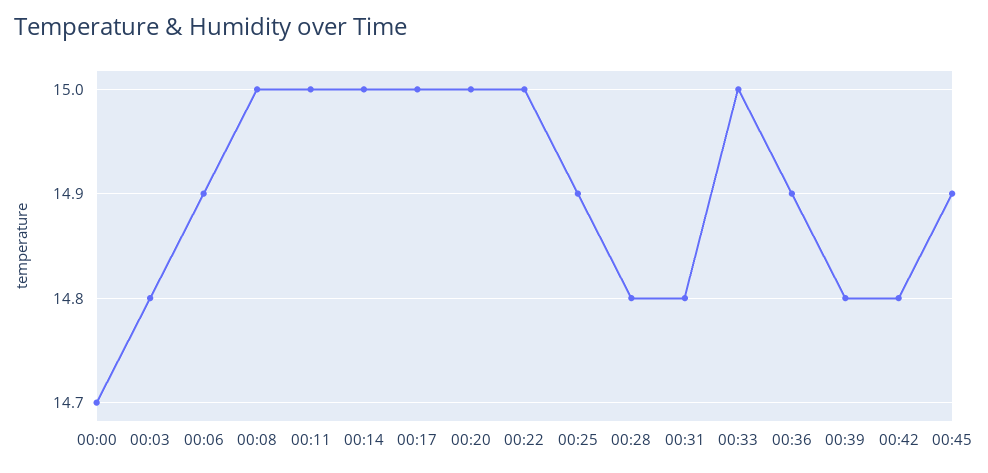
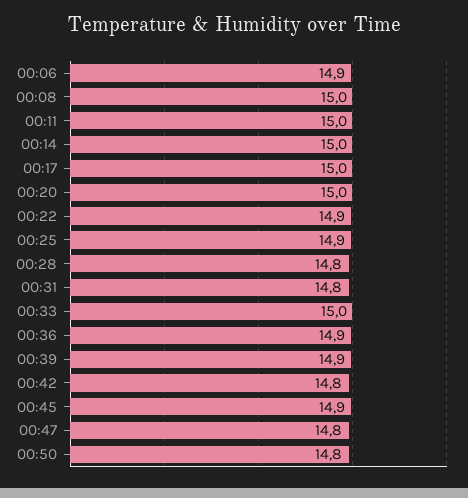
00:00: 14.7 -> none
00:03: 14.8 -> none
00:22: 15 -> 14.9
00:39: 14.8 -> 14.9
00:47: none -> 14.8
00:50: none -> 14.8

